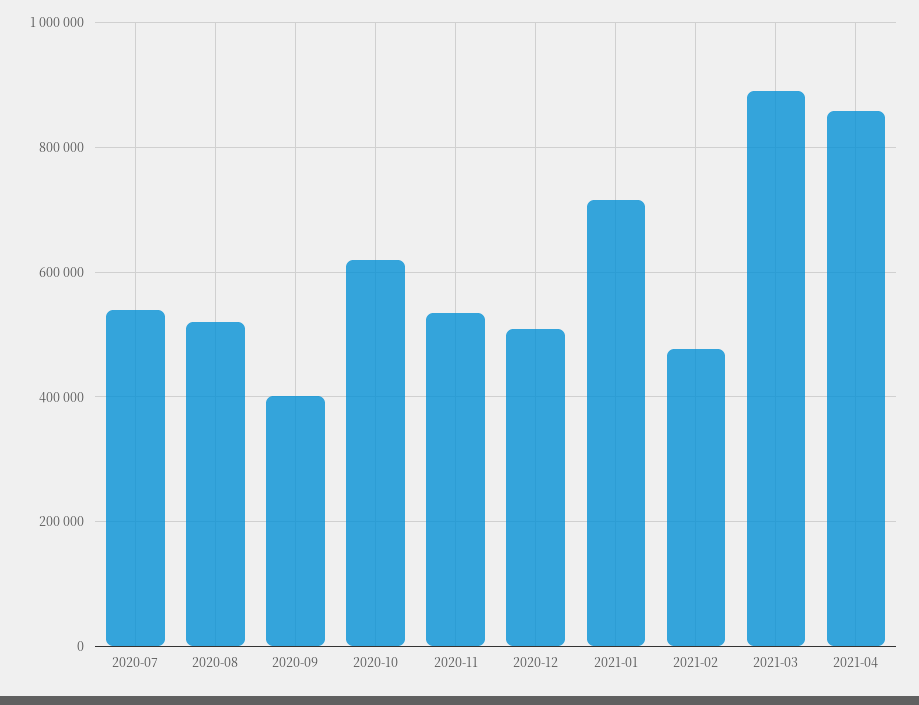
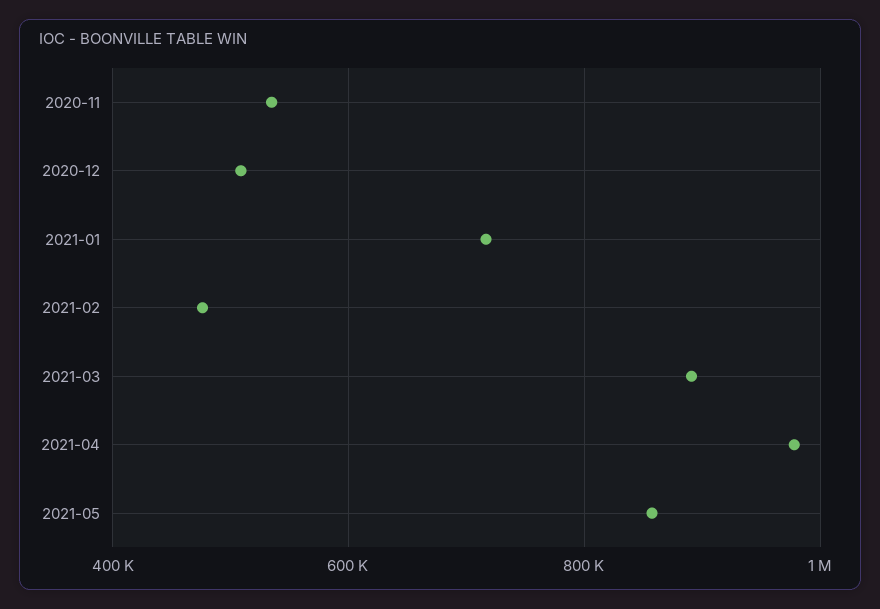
2020-07: 540000 -> none
2020-08: 520000 -> none
2020-09: 400000 -> none
2020-10: 620000 -> none
2021-04: 860000 -> 980000
2021-05: none -> 860000

